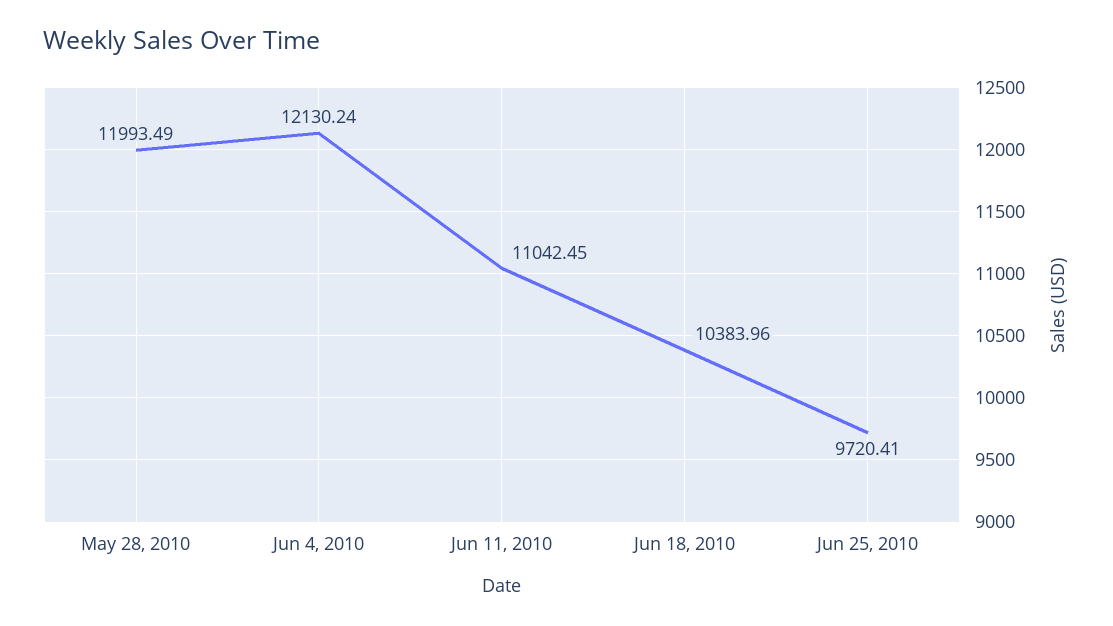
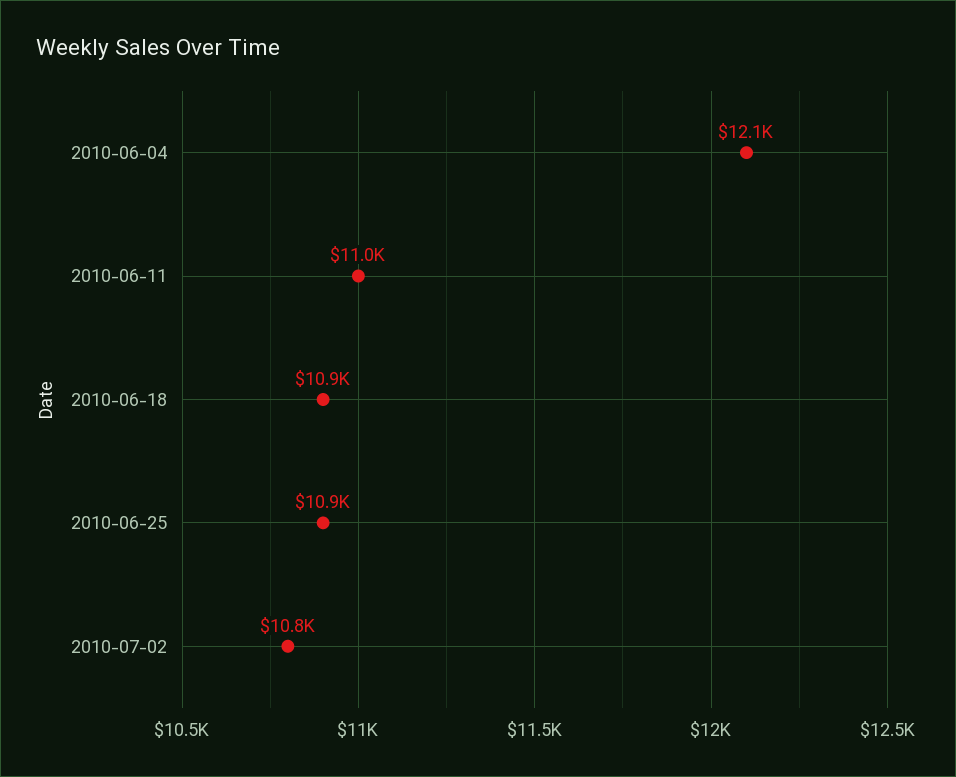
May 28, 2010: 11993.49 -> none
Jun 18, 2010: 10383.96 -> 10900
Jun 25, 2010: 9720.41 -> 10900
2010-07-02: none -> 10800

